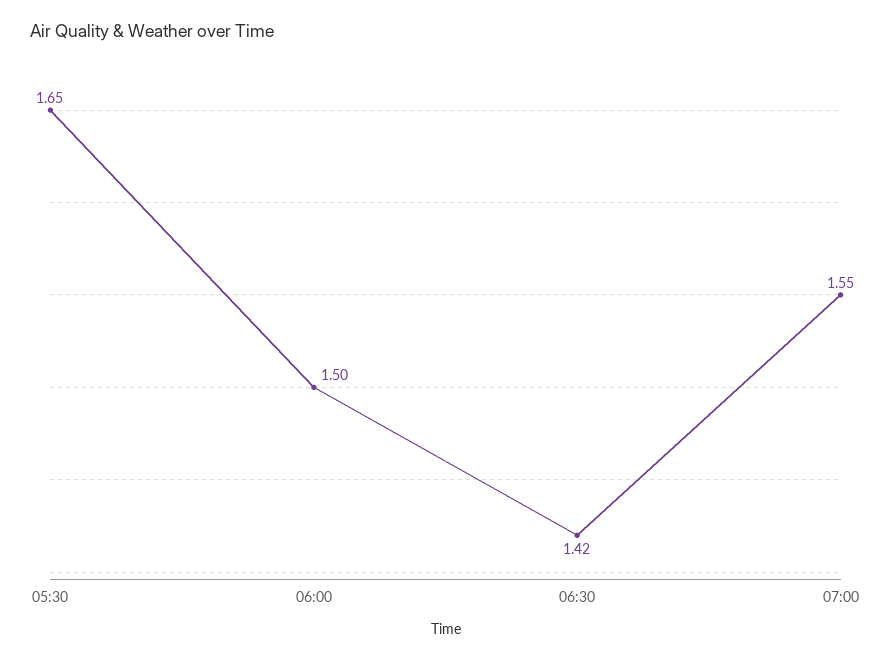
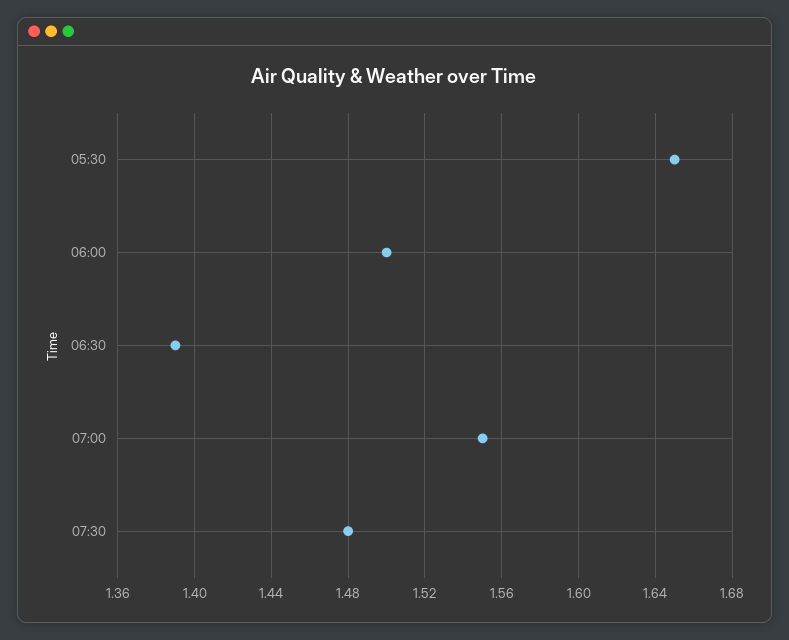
06:30: 1.42 -> 1.39
07:30: none -> 1.48

